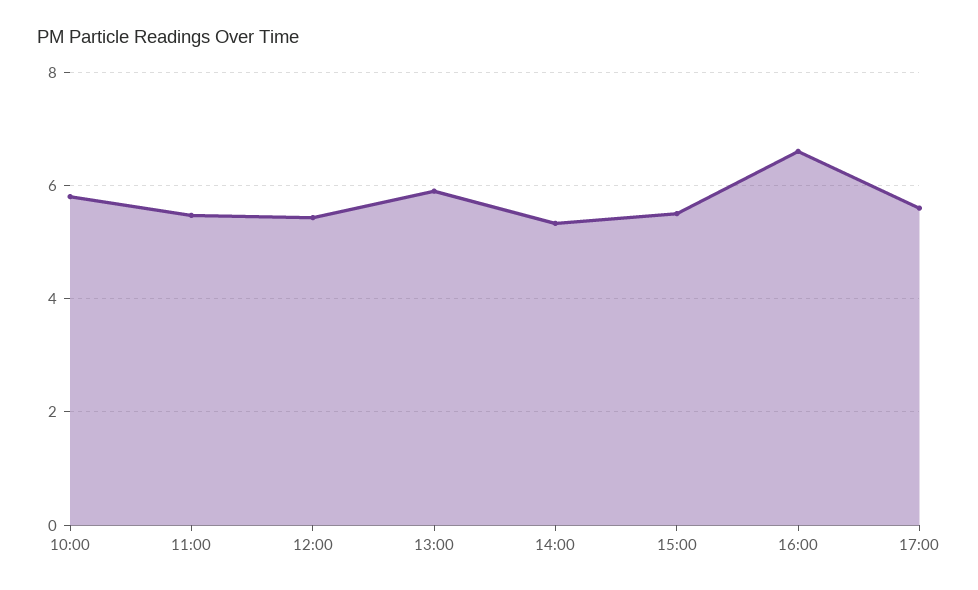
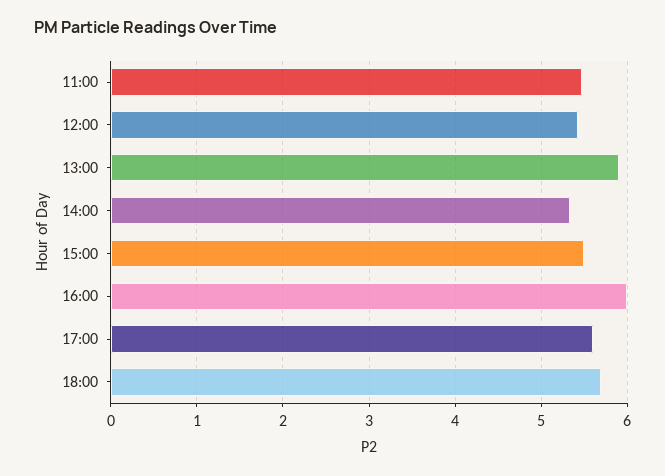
10:00: 5.8 -> none
16:00: 6.6 -> 6
18:00: none -> 5.7

